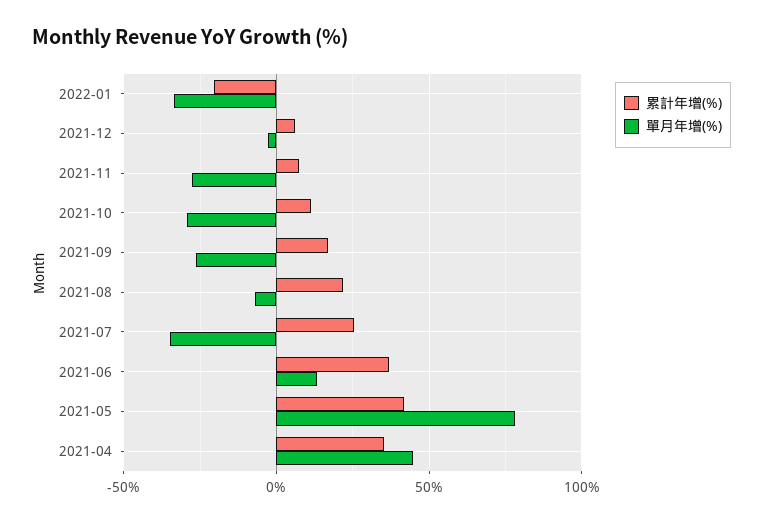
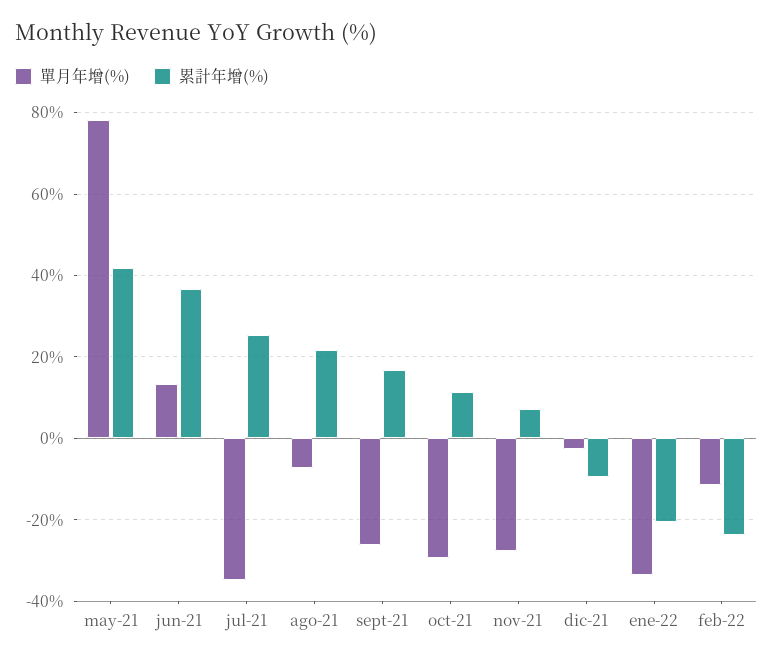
累計年增(%), 2021-12: 5 -> -10
累計年增(%), 2021-04: 35 -> none
單月年增(%), 2021-04: 45 -> none
單月年增(%), feb-22: none -> -12
累計年增(%), feb-22: none -> -24

